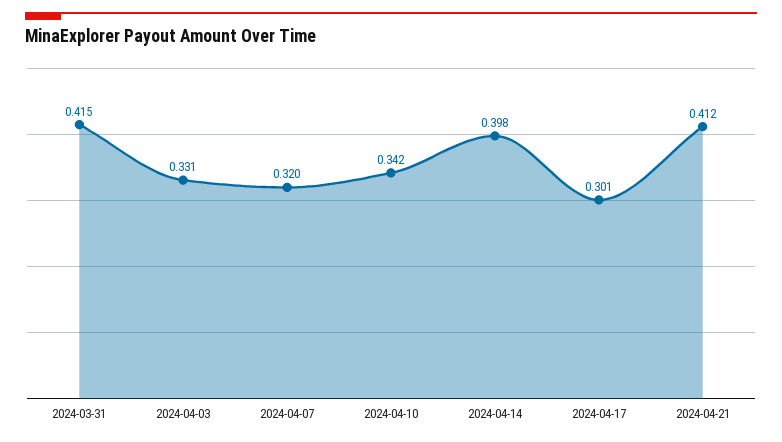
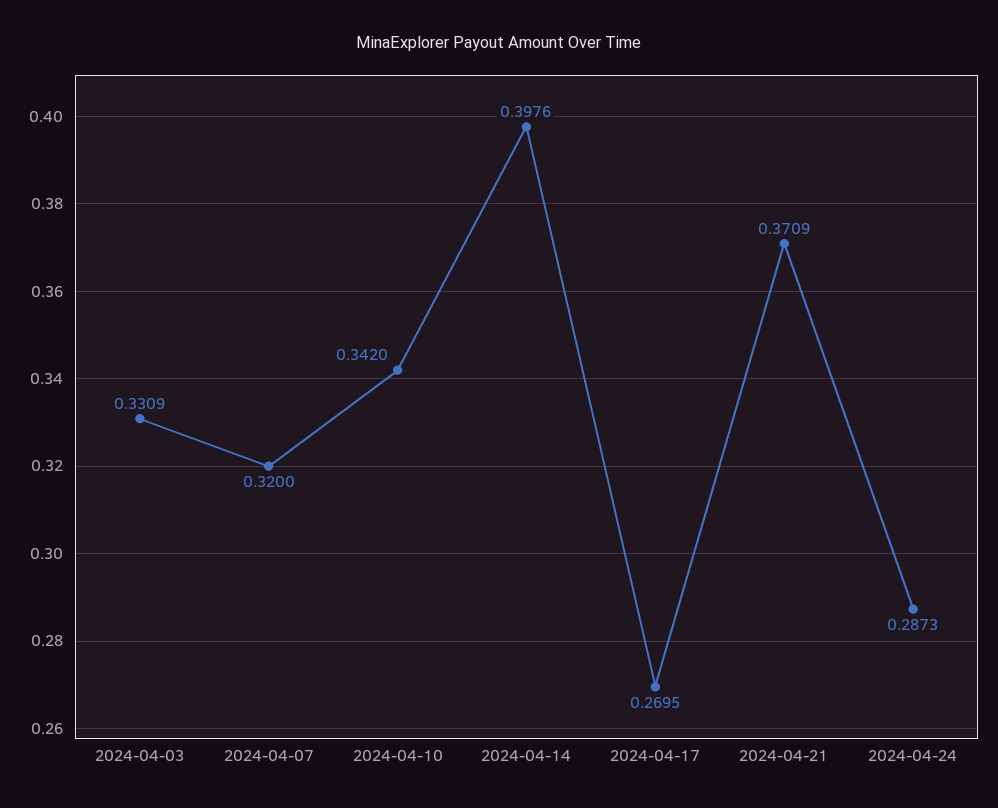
2024-03-31: 0.415 -> none
2024-04-17: 0.301 -> 0.2695
2024-04-21: 0.412 -> 0.3709
2024-04-24: none -> 0.2873

